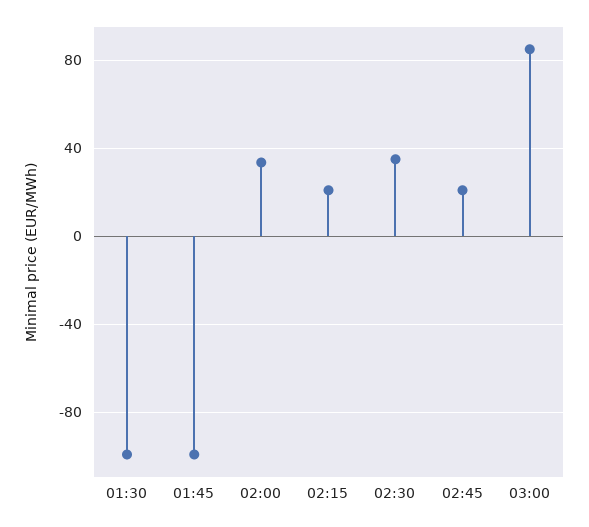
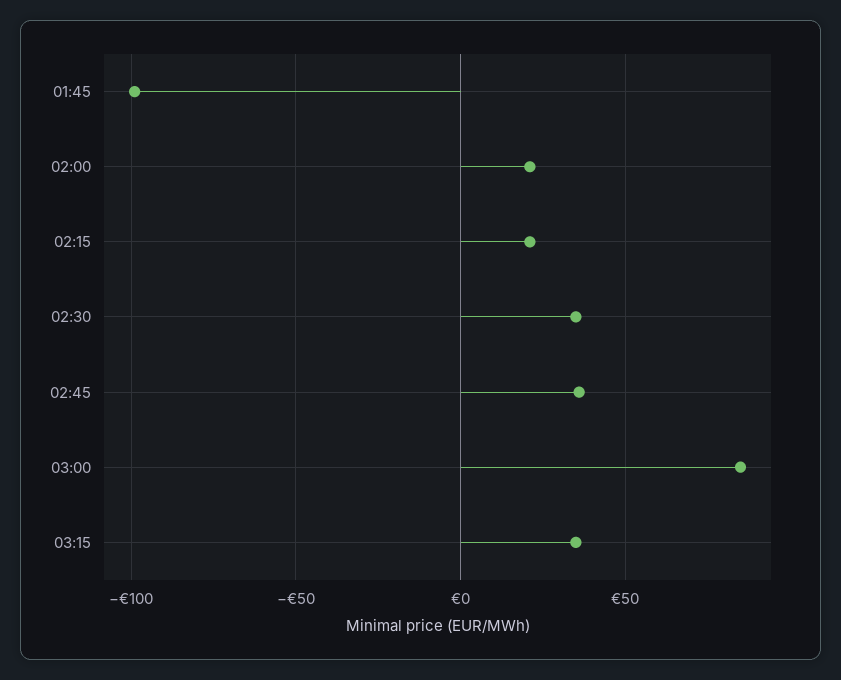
01:30: -100 -> none
02:00: 35 -> 20
02:45: 20 -> 35
03:15: none -> 35

